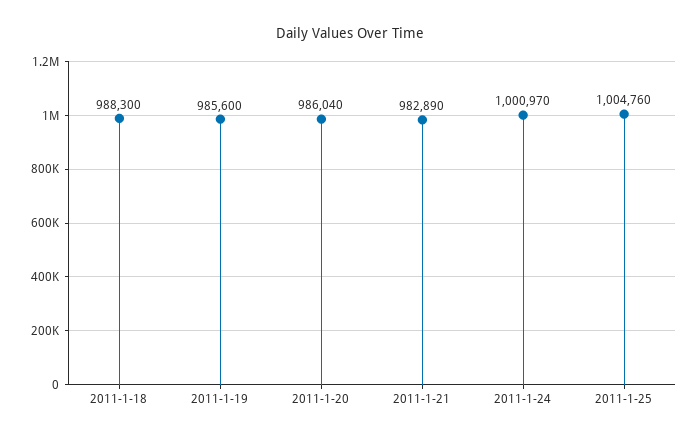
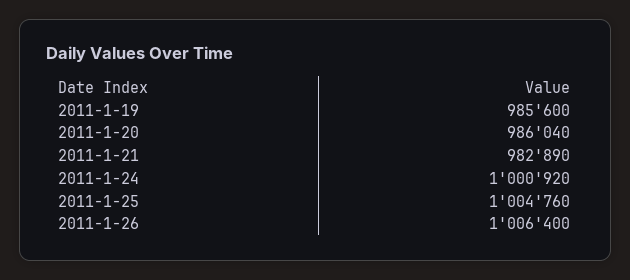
2011-1-18: 988300 -> none
2011-1-24: 1000970 -> 1000920
2011-1-26: none -> 1006400

